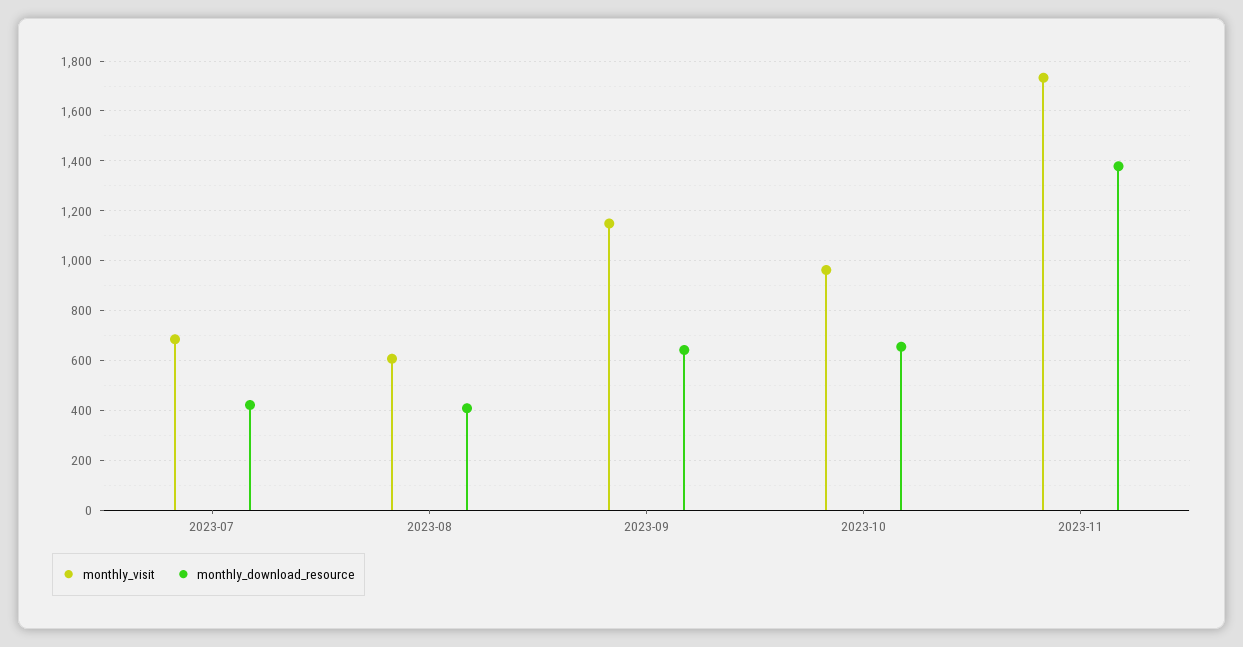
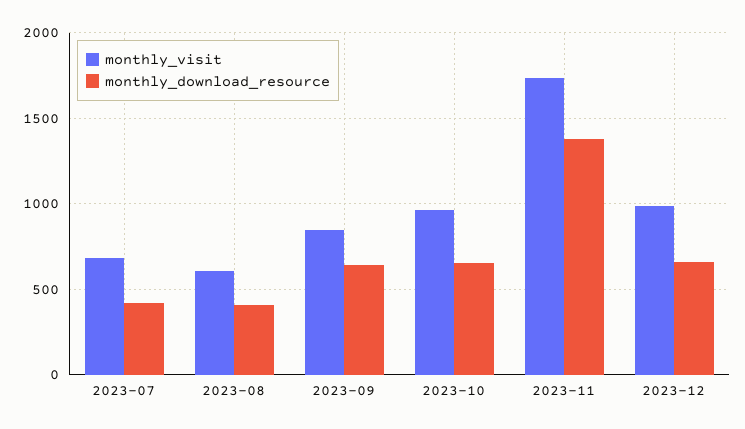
monthly_visit, 2023-09: 1150 -> 850
monthly_visit, 2023-12: none -> 1000
monthly_download_resource, 2023-12: none -> 650

